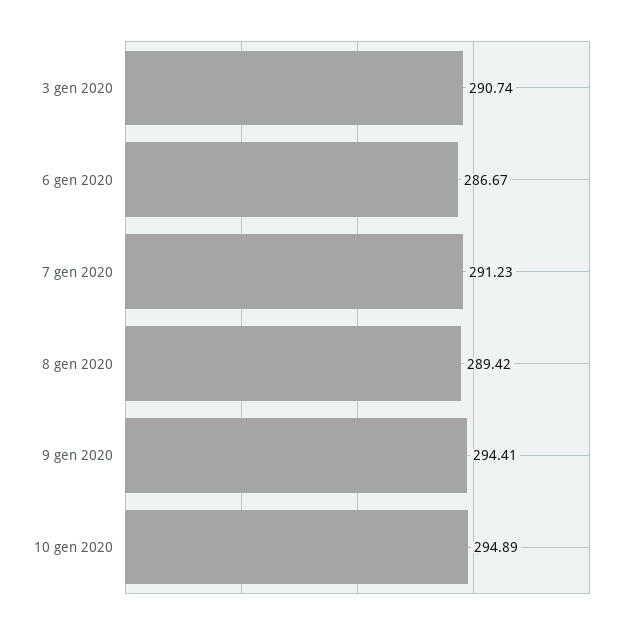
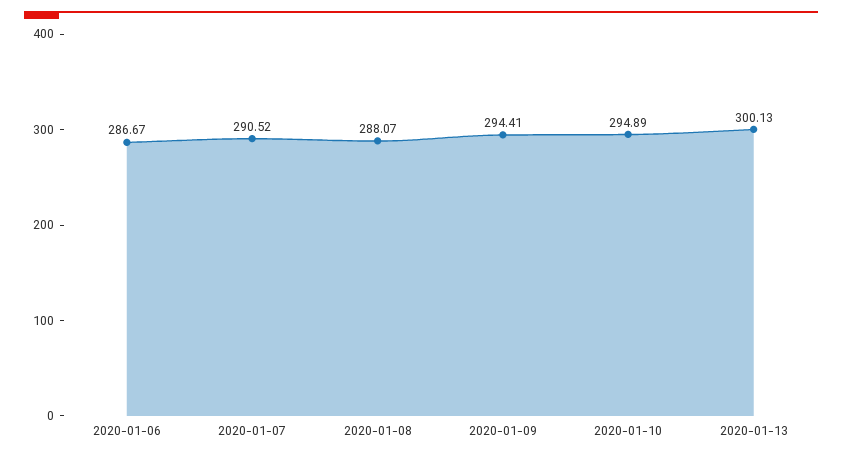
3 gen 2020: 290.74 -> none
7 gen 2020: 291.23 -> 290.52
8 gen 2020: 289.42 -> 288.07
2020-01-13: none -> 300.13

